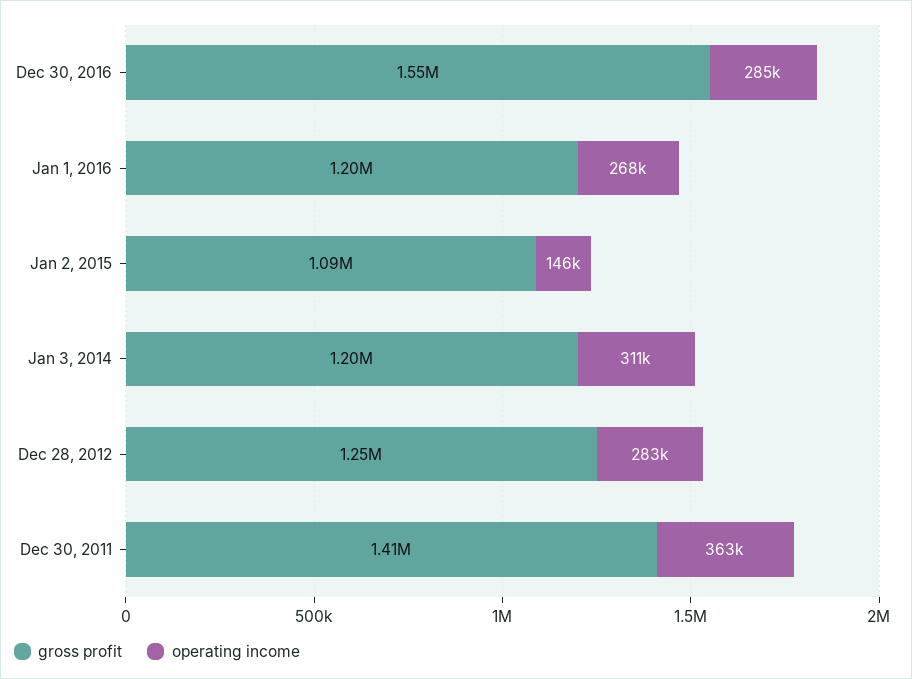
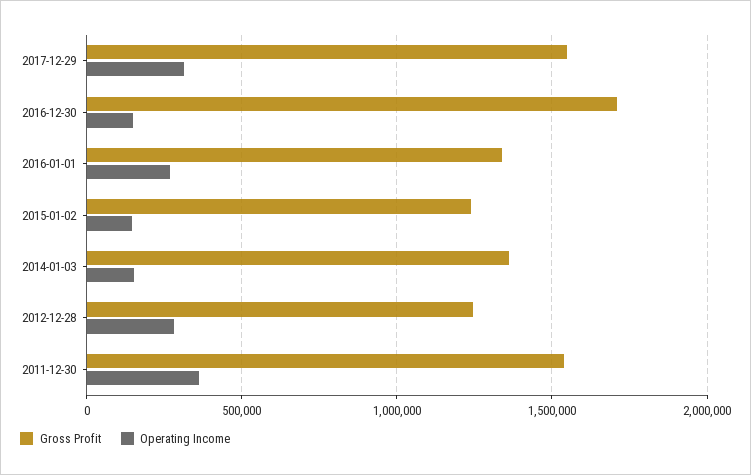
gross profit, Dec 30, 2016: 1550000 -> 1700000
operating income, Dec 30, 2016: 285000 -> 150000
gross profit, Jan 1, 2016: 1200000 -> 1350000
gross profit, Jan 2, 2015: 1090000 -> 1250000
gross profit, Jan 3, 2014: 1200000 -> 1350000
operating income, Jan 3, 2014: 311000 -> 150000
gross profit, Dec 30, 2011: 1410000 -> 1550000
gross profit, 2017-12-29: none -> 1550000
operating income, 2017-12-29: none -> 300000

